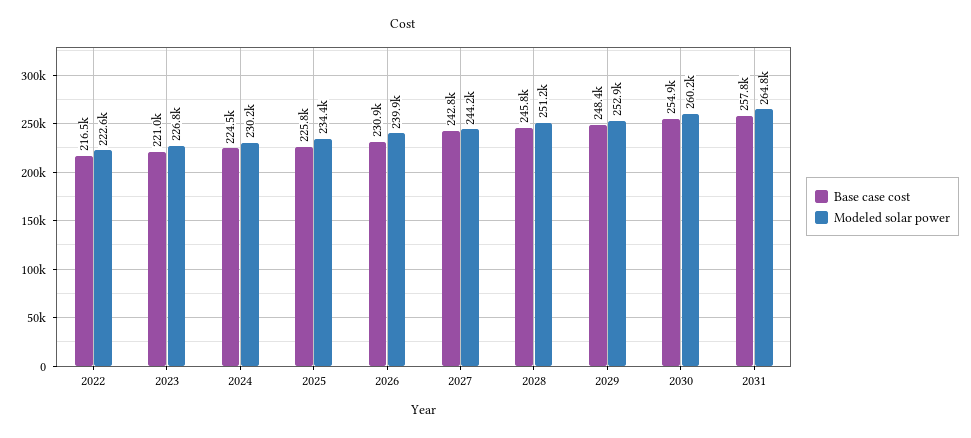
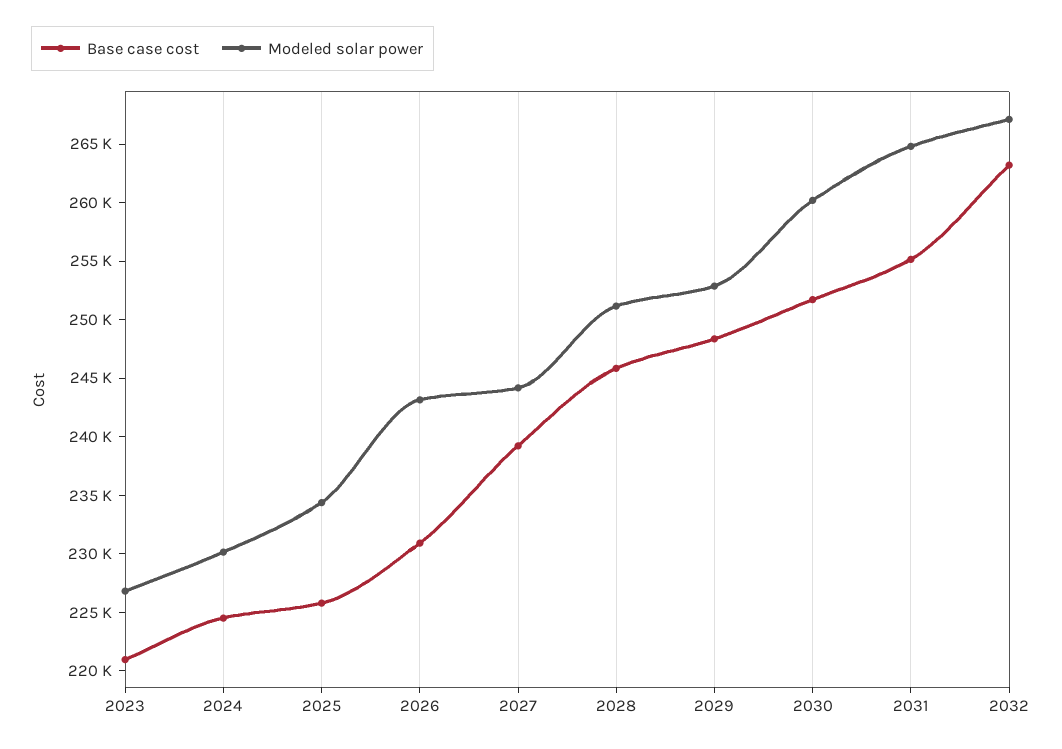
Base case cost, 2022: 216500 -> none
Modeled solar power, 2022: 222600 -> none
Modeled solar power, 2026: 239900 -> 243000
Base case cost, 2027: 242800 -> 239000
Base case cost, 2030: 254900 -> 252000
Base case cost, 2031: 257800 -> 255000
Base case cost, 2032: none -> 263000
Modeled solar power, 2032: none -> 267000

